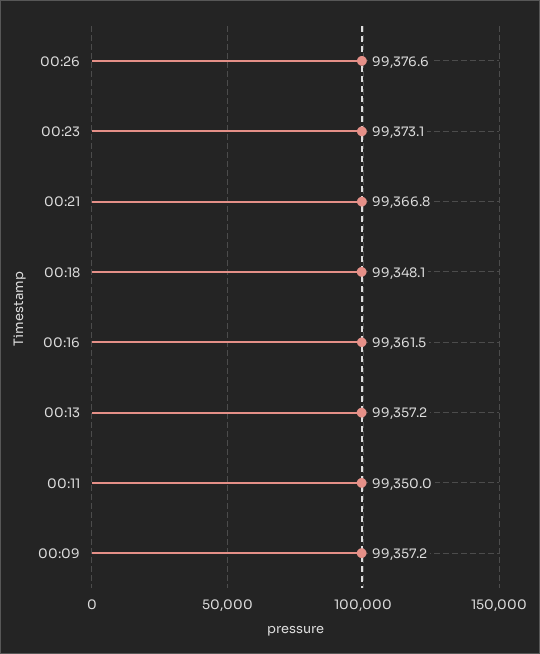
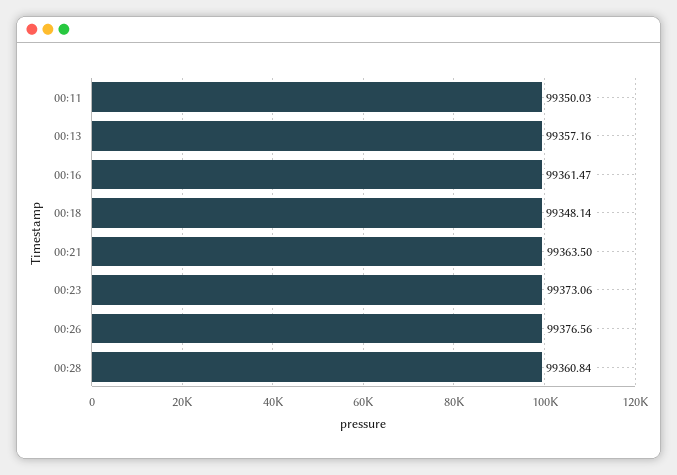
00:21: 99366.8 -> 99363.5
00:09: 99357.2 -> none
00:28: none -> 99360.84

